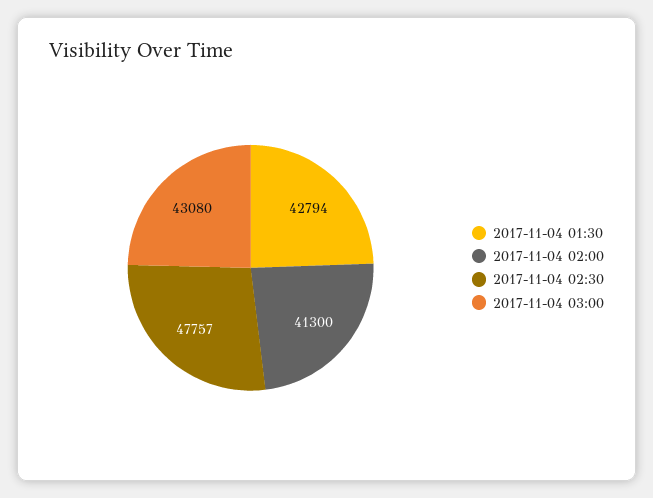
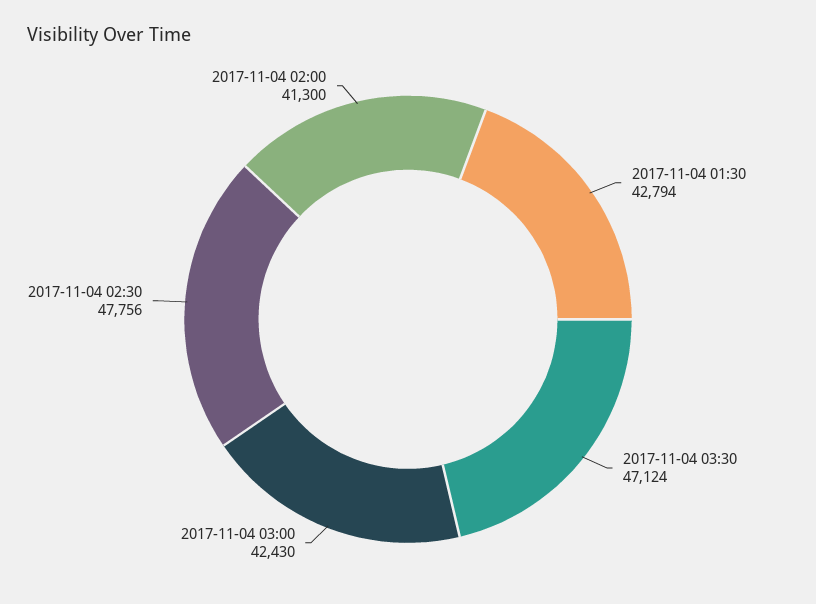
2017-11-04 02:30: 47757 -> 47756
2017-11-04 03:00: 43080 -> 42430
2017-11-04 03:30: none -> 47124

